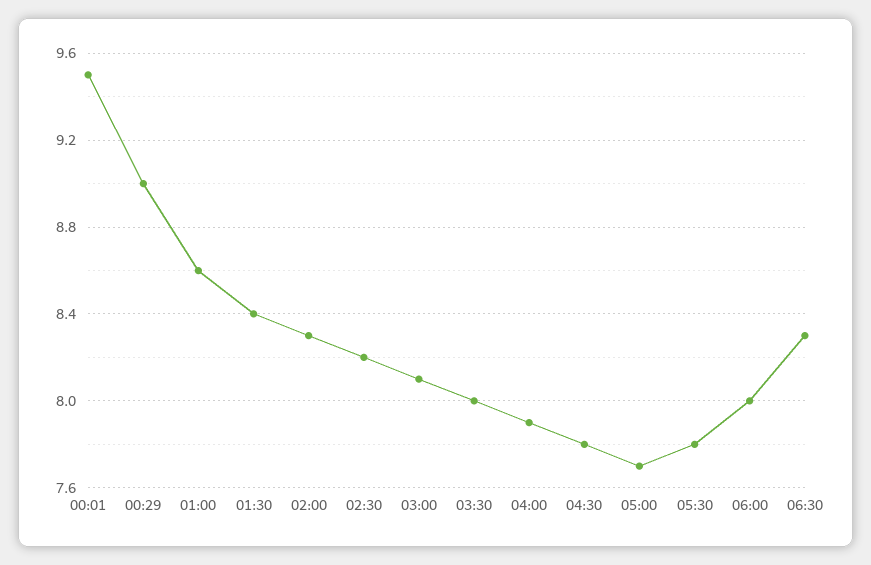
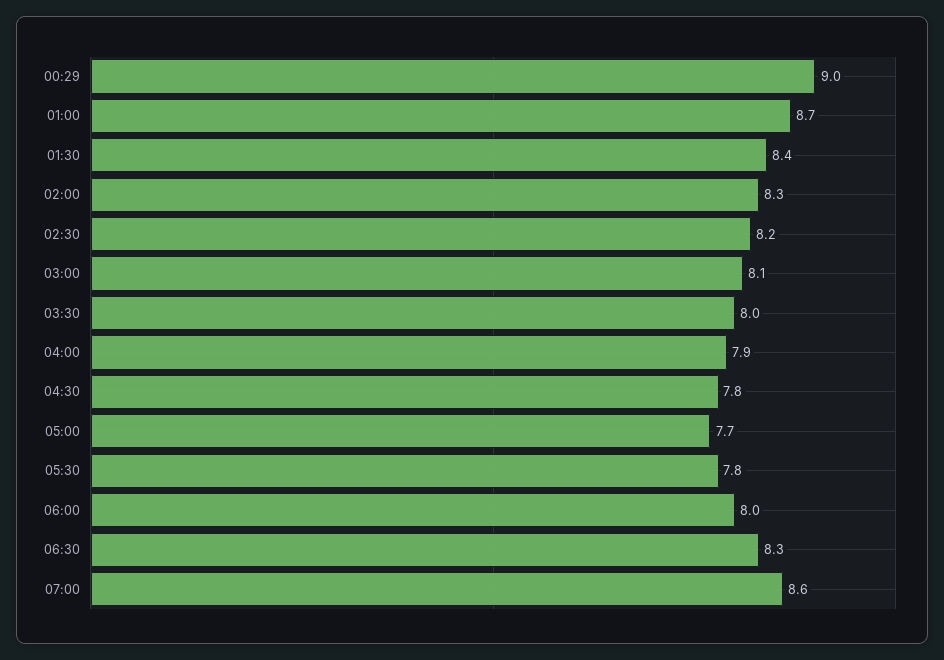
00:01: 9.5 -> none
01:00: 8.6 -> 8.7
07:00: none -> 8.6

